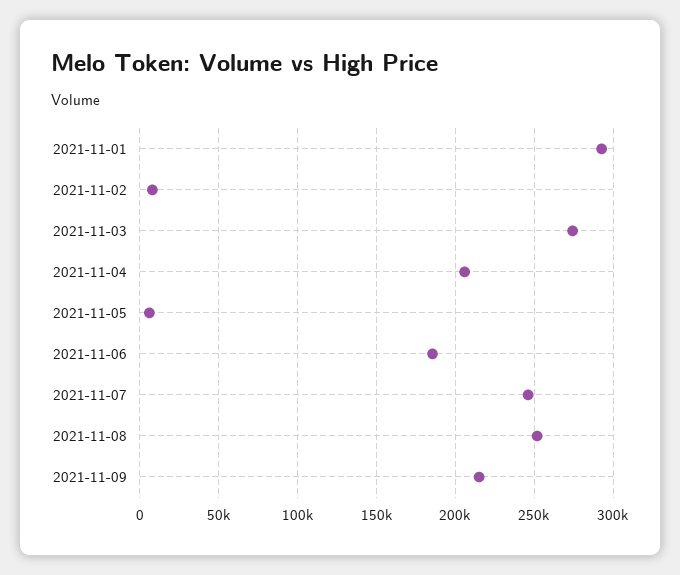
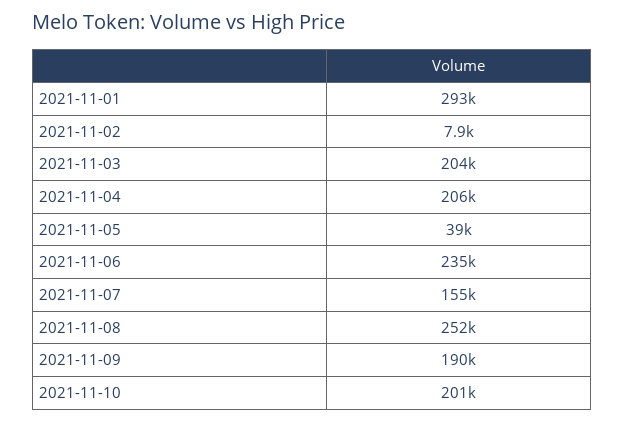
2021-11-03: 275000 -> 204000
2021-11-05: 5000 -> 39000
2021-11-06: 185000 -> 235000
2021-11-07: 245000 -> 155000
2021-11-09: 215000 -> 190000
2021-11-10: none -> 201000

